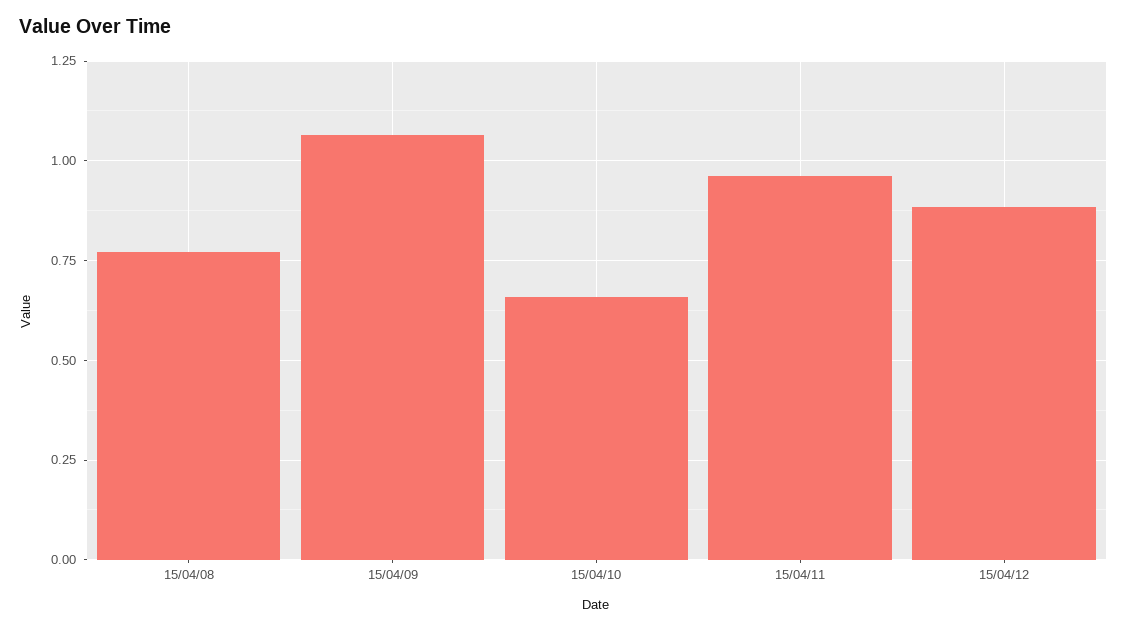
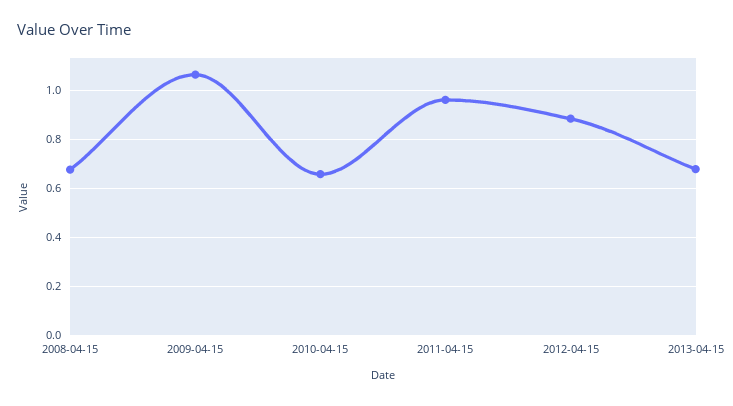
15/04/08: 0.775 -> 0.675
2013-04-15: none -> 0.675

